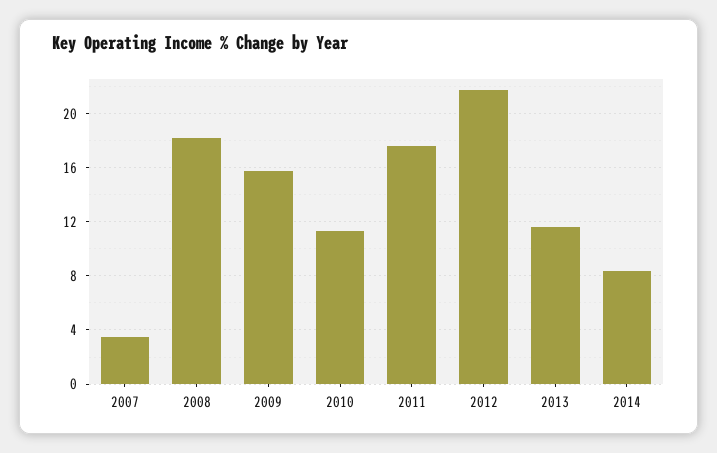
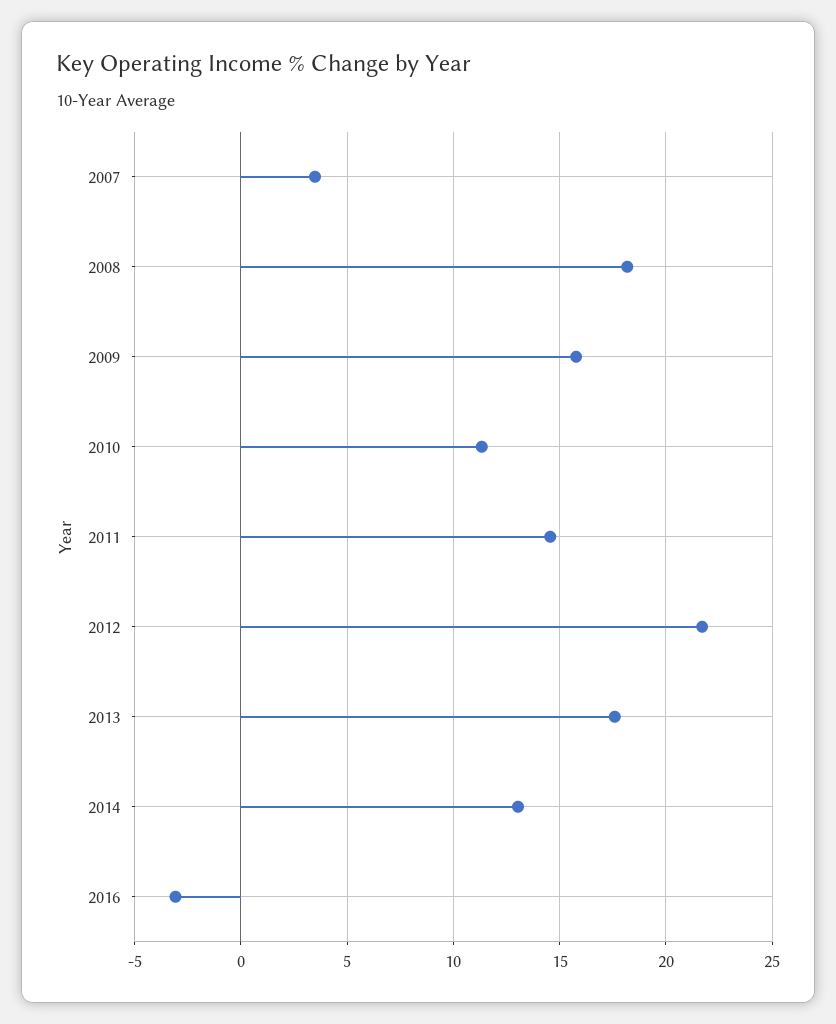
2011: 17.5 -> 14.5
2013: 11.5 -> 17.5
2014: 8.5 -> 13
2016: none -> -3

